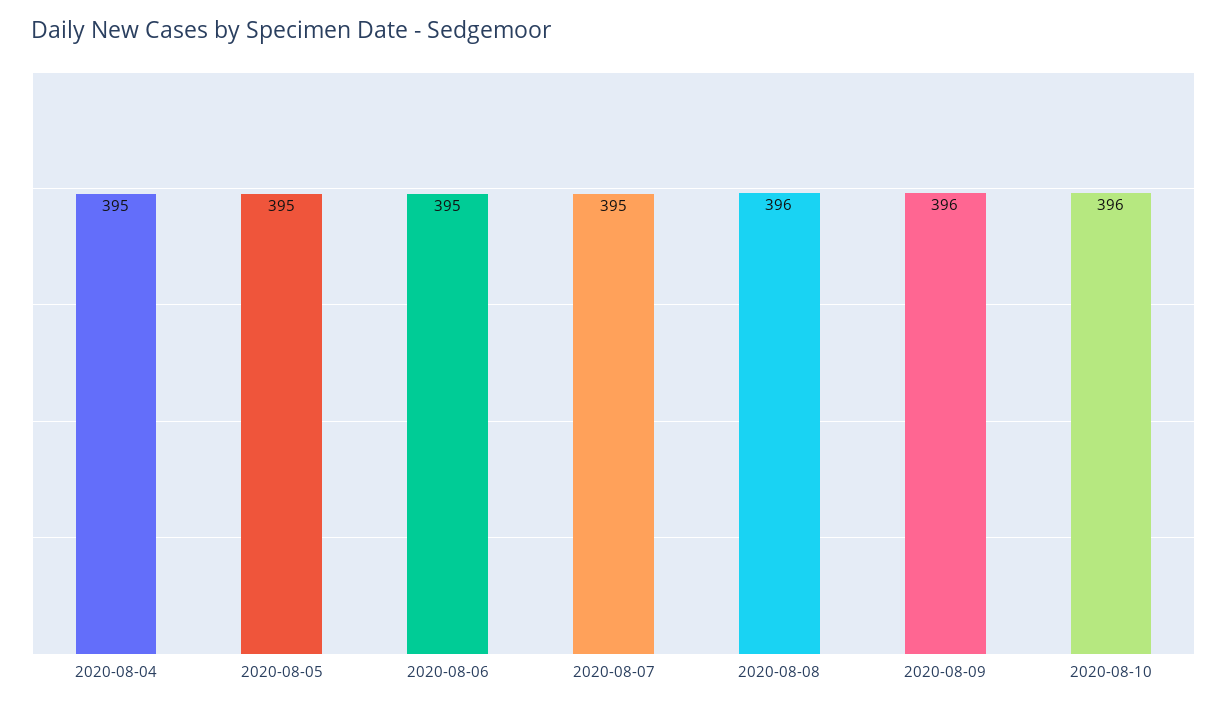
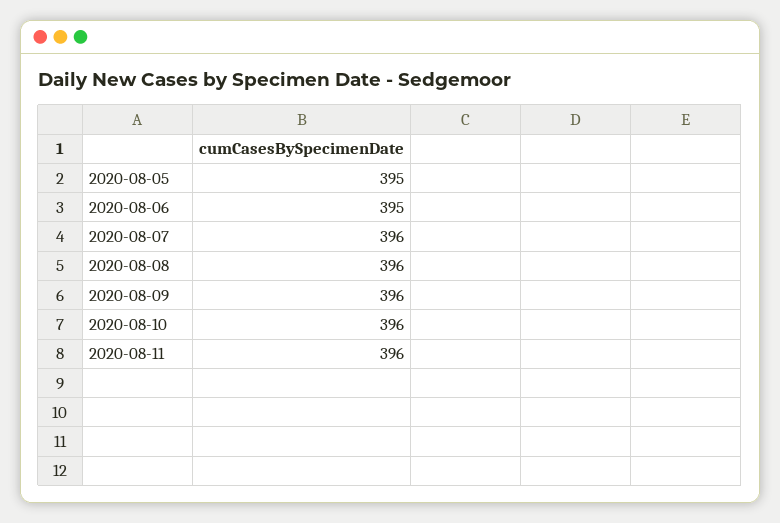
2020-08-04: 395 -> none
2020-08-07: 395 -> 396
2020-08-11: none -> 396

